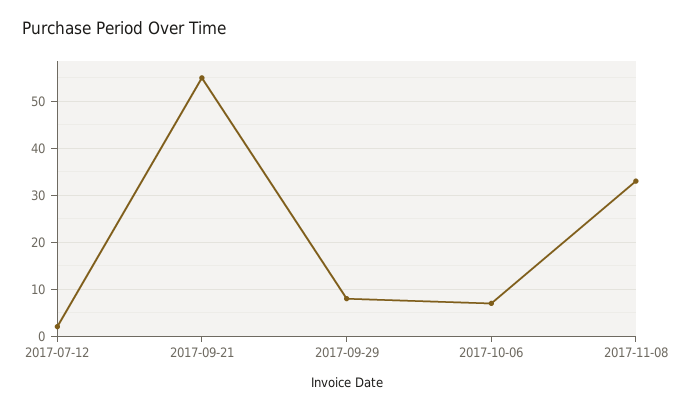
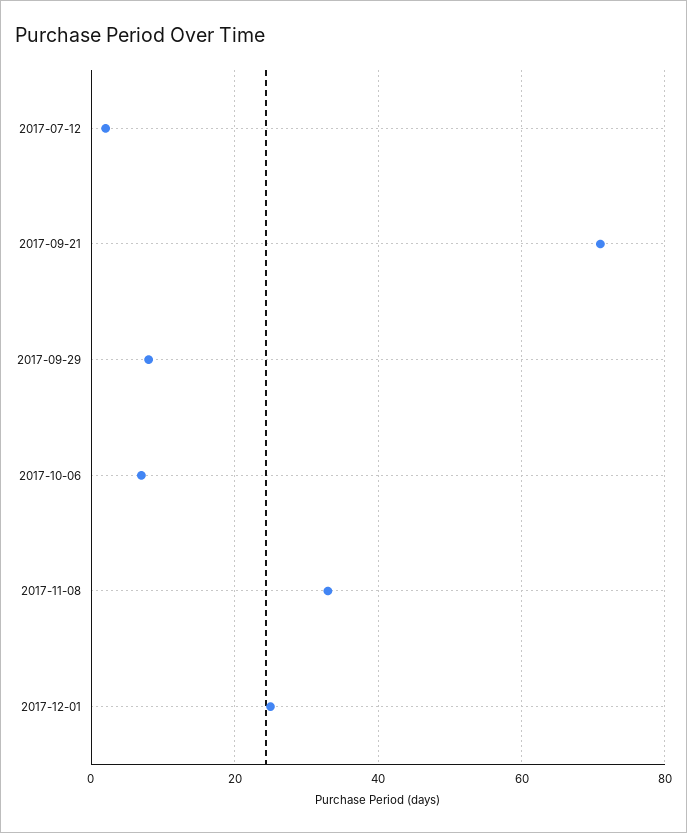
2017-09-21: 55 -> 70
2017-12-01: none -> 25

